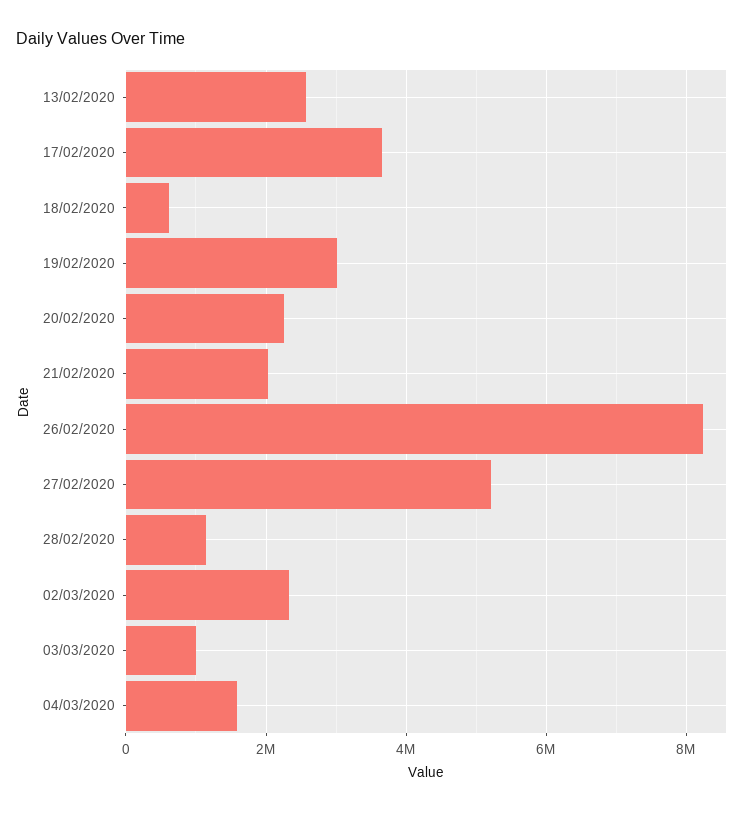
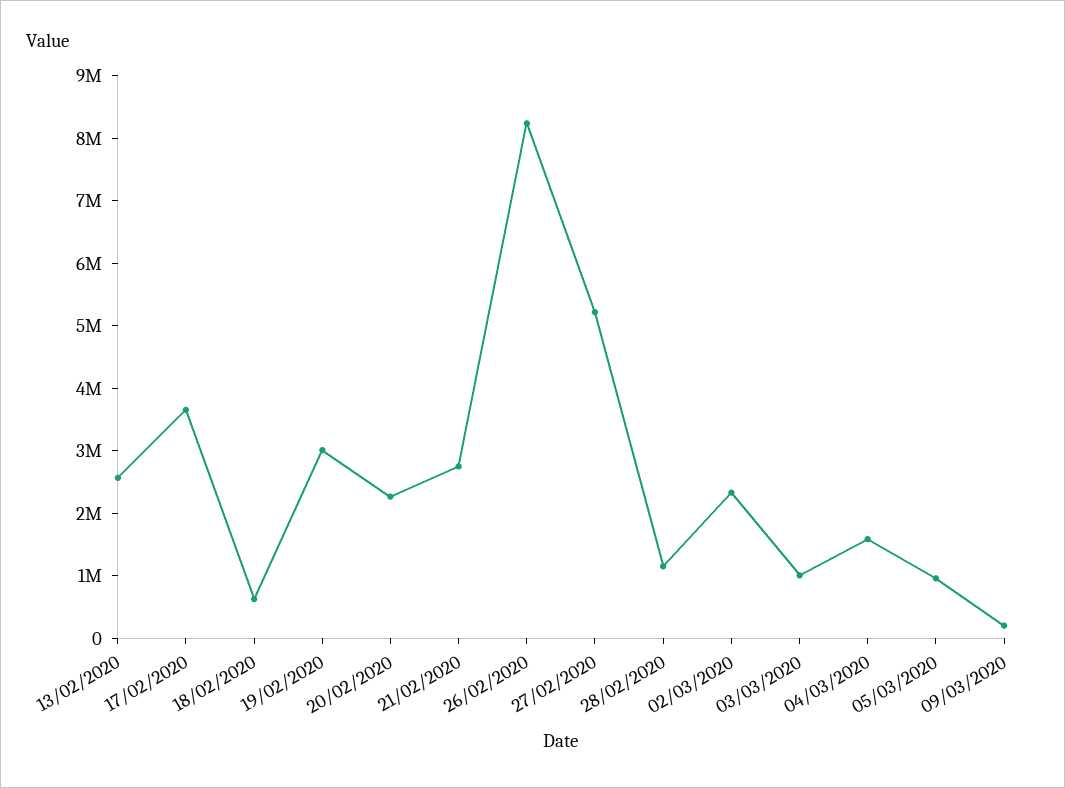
21/02/2020: 2000000 -> 2800000
05/03/2020: none -> 1000000
09/03/2020: none -> 200000

